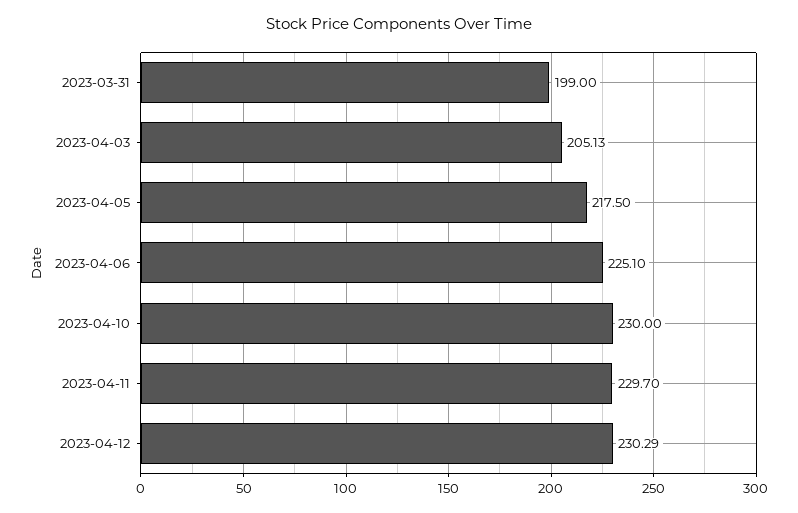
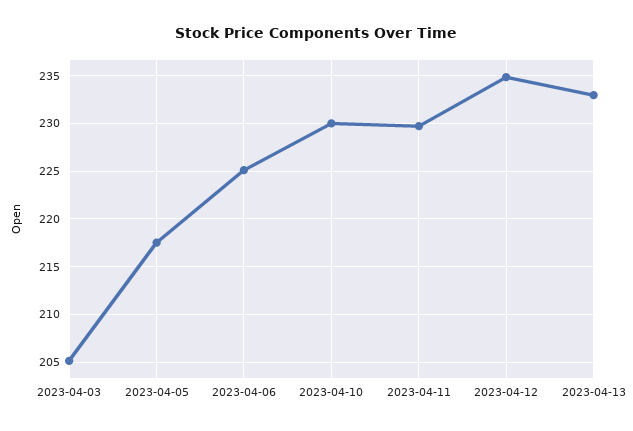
2023-03-31: 199 -> none
2023-04-12: 230.29 -> 235
2023-04-13: none -> 233

